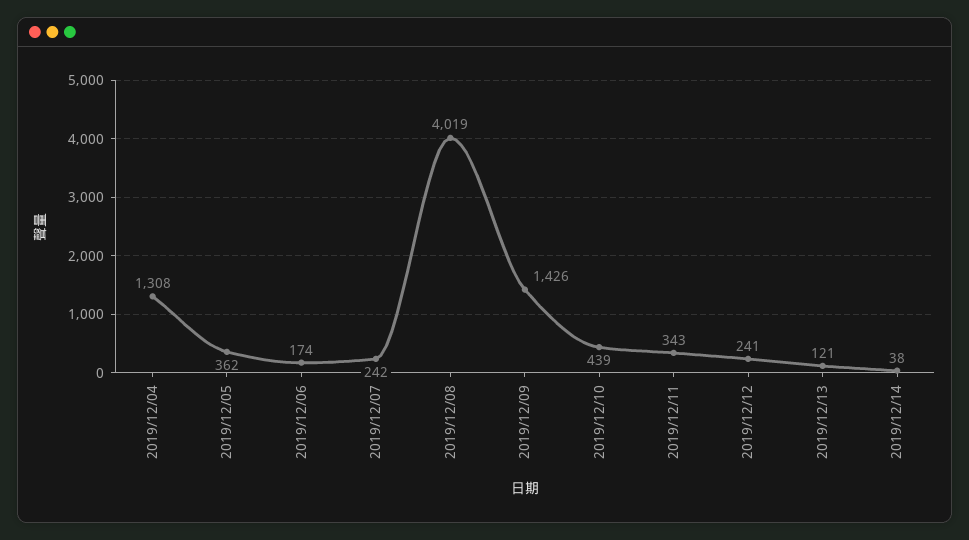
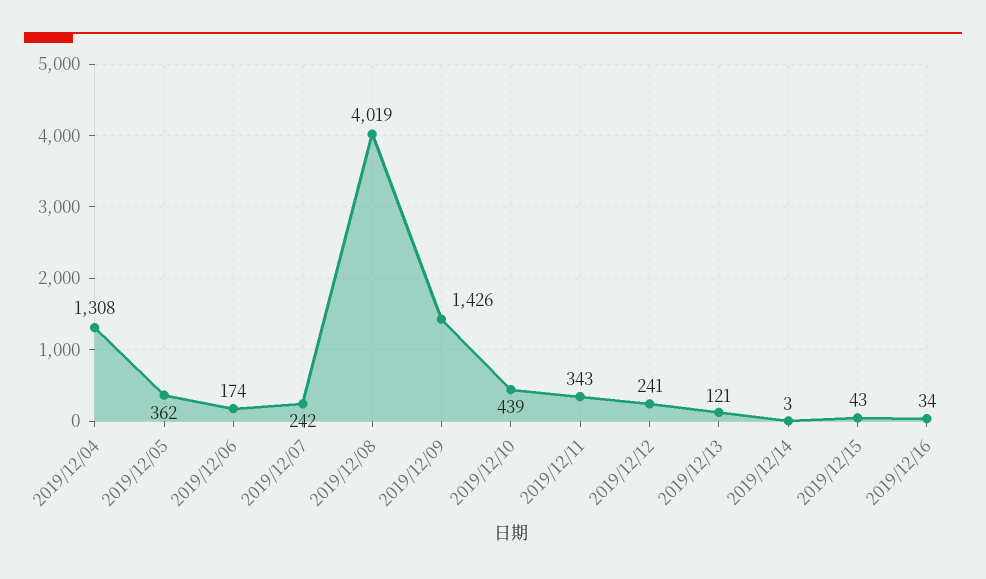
2019/12/14: 38 -> 3
2019/12/15: none -> 43
2019/12/16: none -> 34

